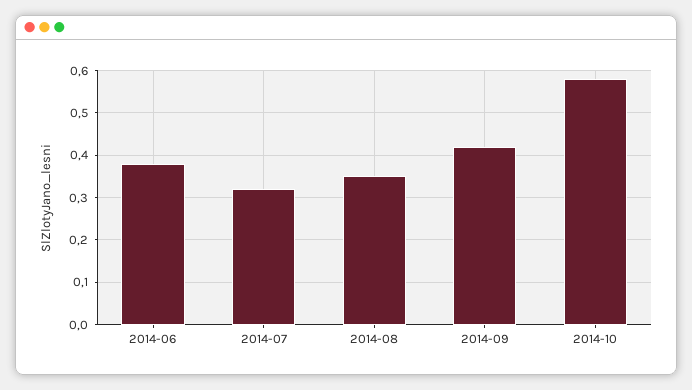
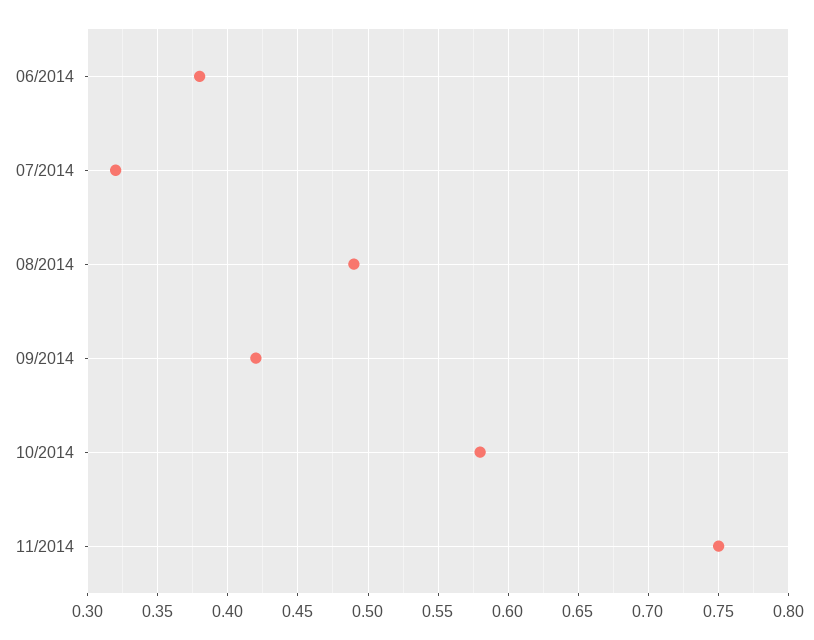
2014-08: 0.35 -> 0.49
11/2014: none -> 0.75

